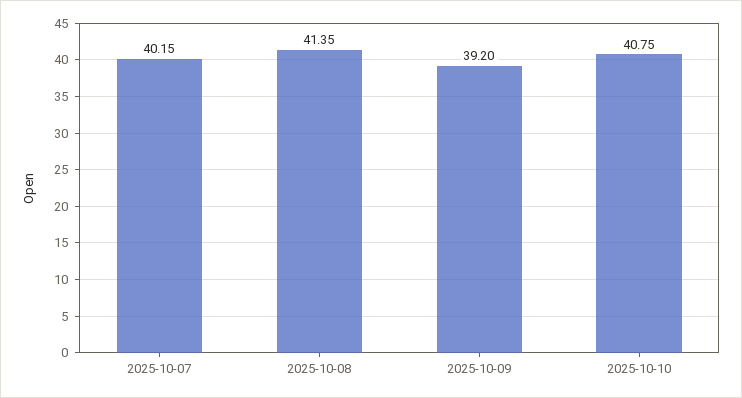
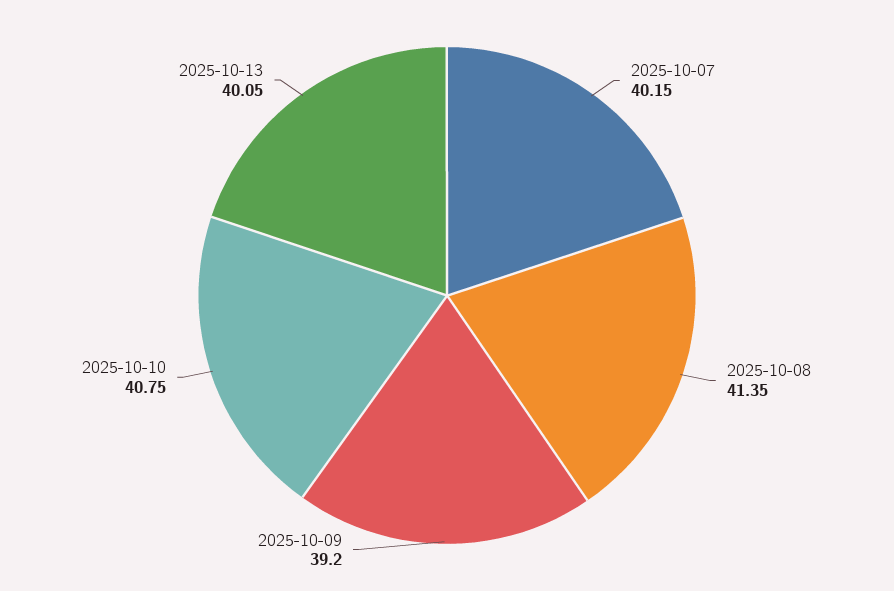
2025-10-13: none -> 40.05

